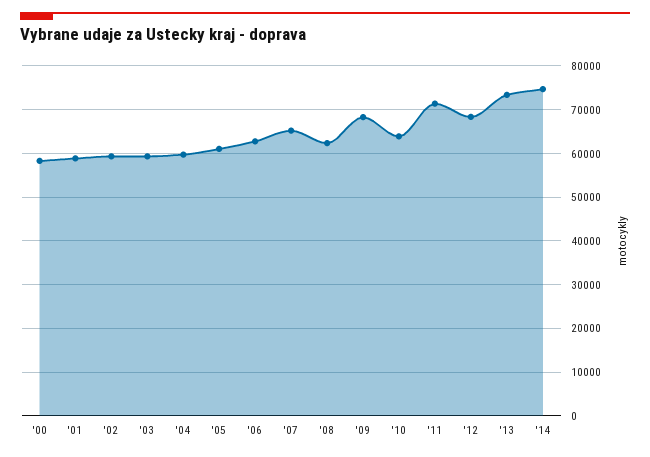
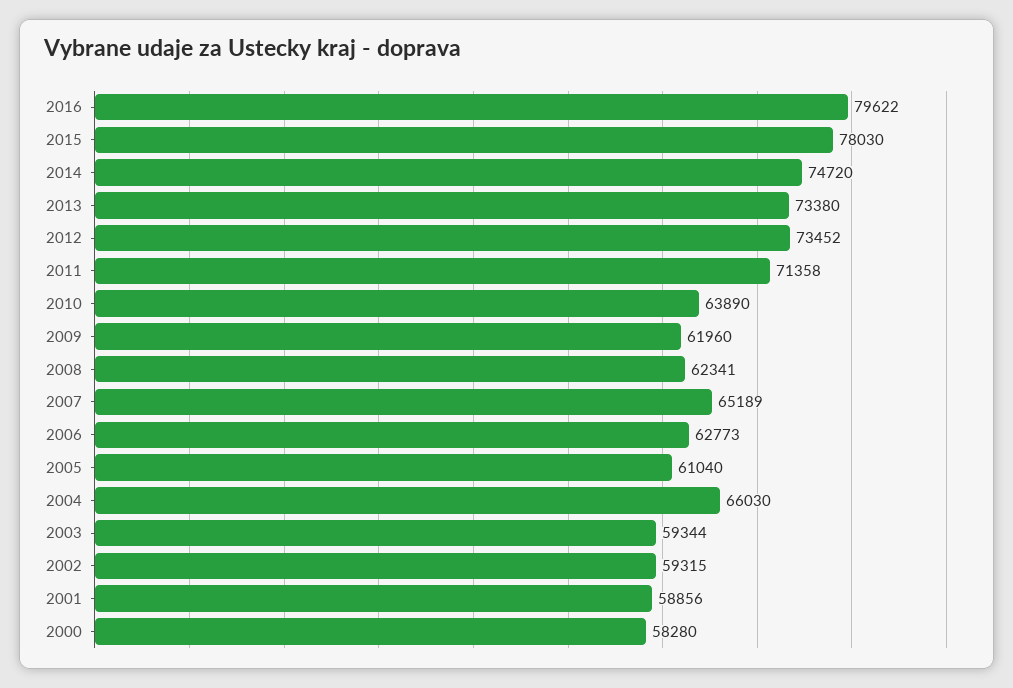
'04: 60000 -> 66030
'09: 68000 -> 61960
'12: 68000 -> 73452
2016: none -> 79622
2015: none -> 78030

